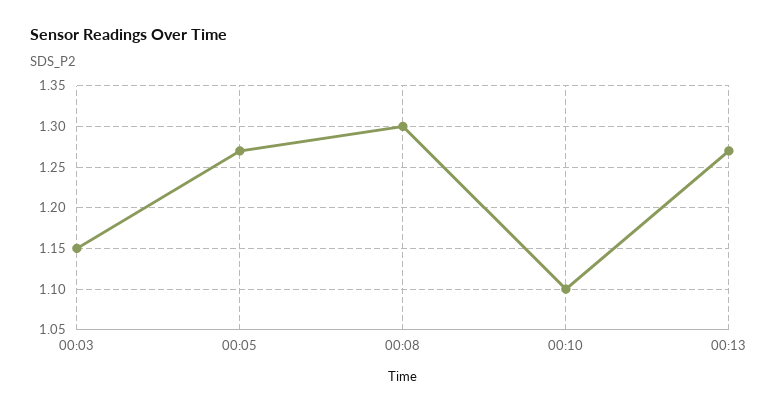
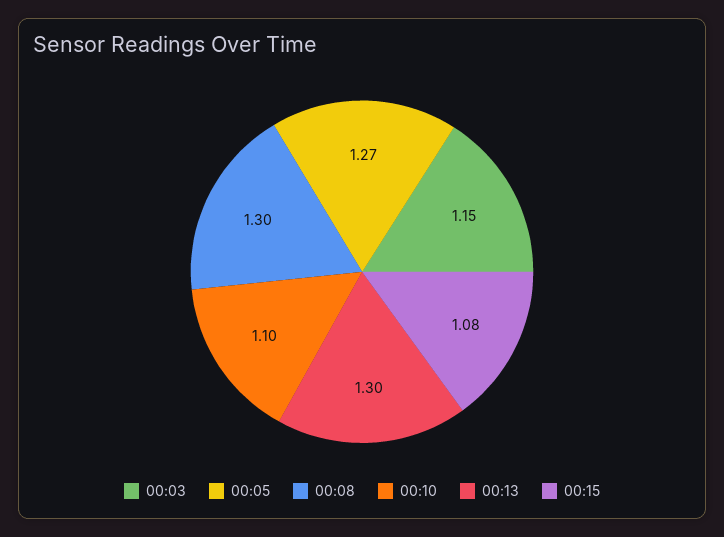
00:13: 1.27 -> 1.3
00:15: none -> 1.08

